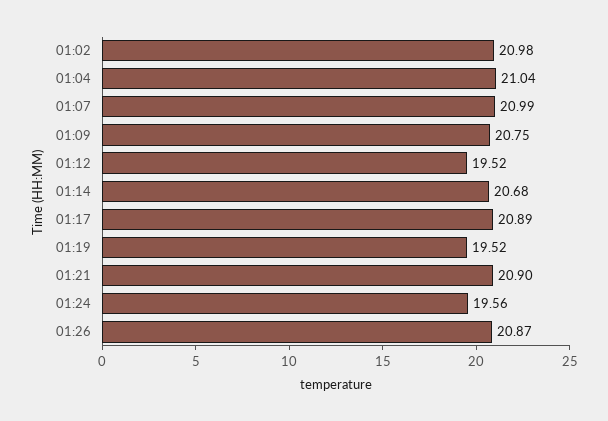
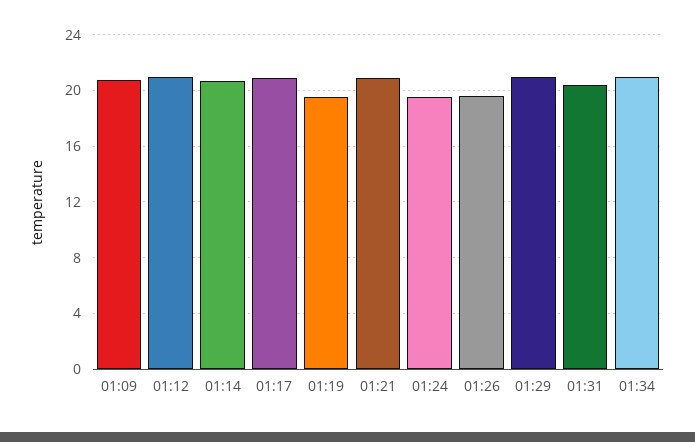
01:02: 20.98 -> none
01:04: 21.04 -> none
01:07: 20.99 -> none
01:12: 19.52 -> 21
01:26: 20.87 -> 19.5
01:29: none -> 21
01:31: none -> 20.5
01:34: none -> 21

